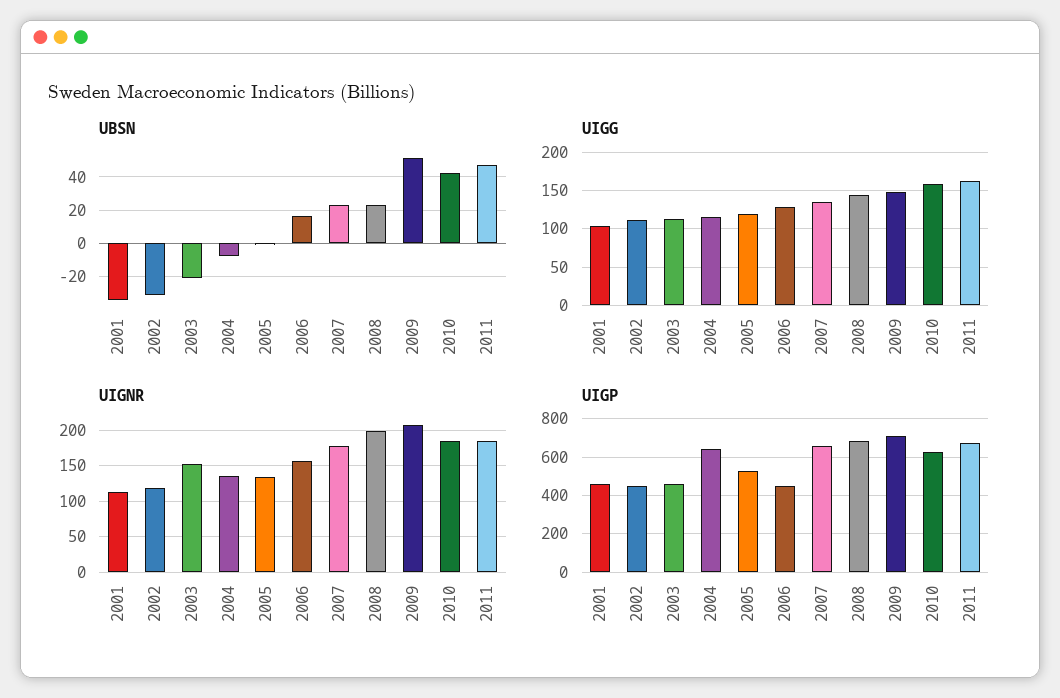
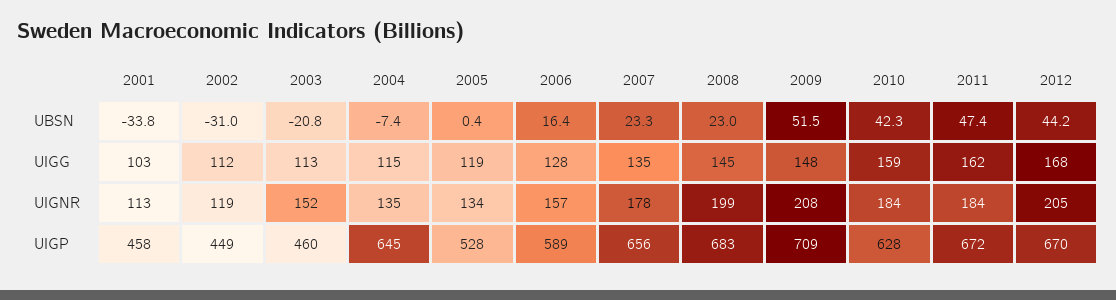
UIGP, 2006: 450 -> 589
UBSN, 2012: none -> 44.2
UIGG, 2012: none -> 168
UIGNR, 2012: none -> 205
UIGP, 2012: none -> 670

